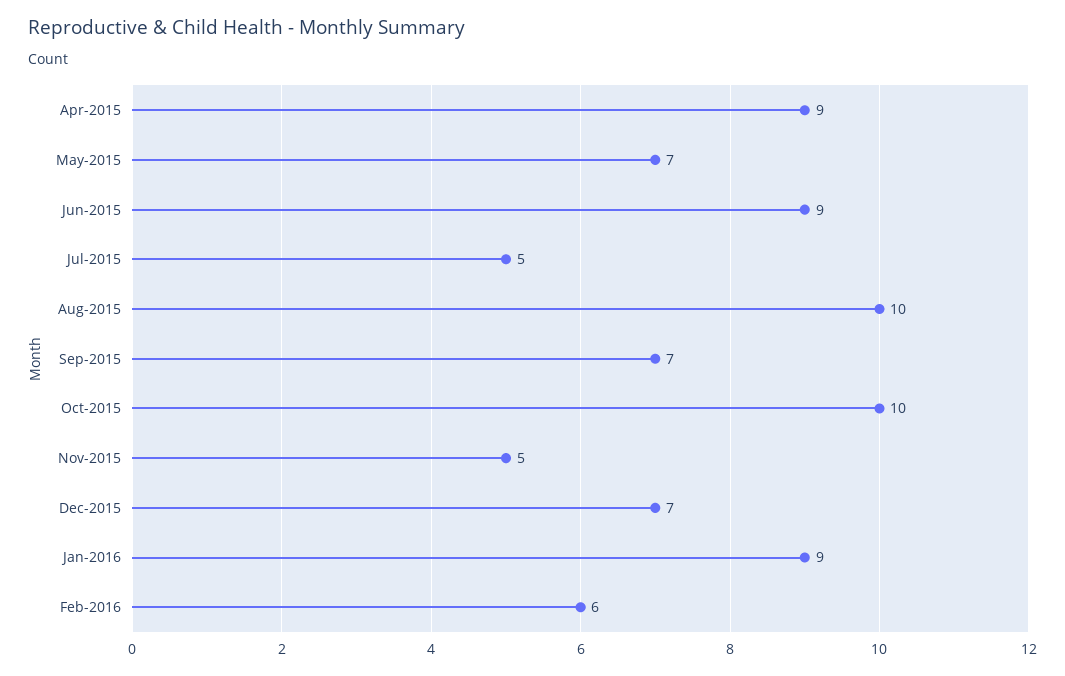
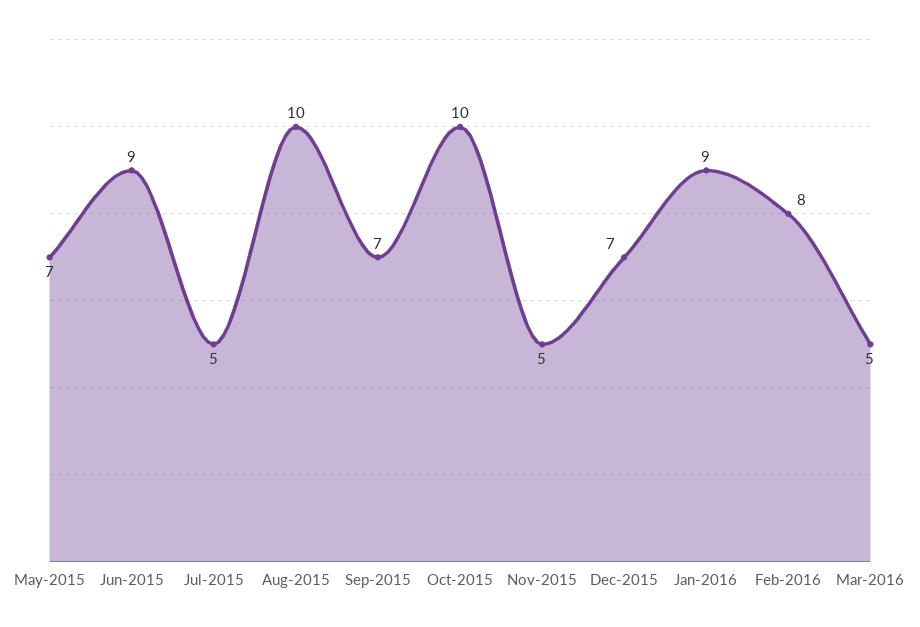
Apr-2015: 9 -> none
Feb-2016: 6 -> 8
Mar-2016: none -> 5

